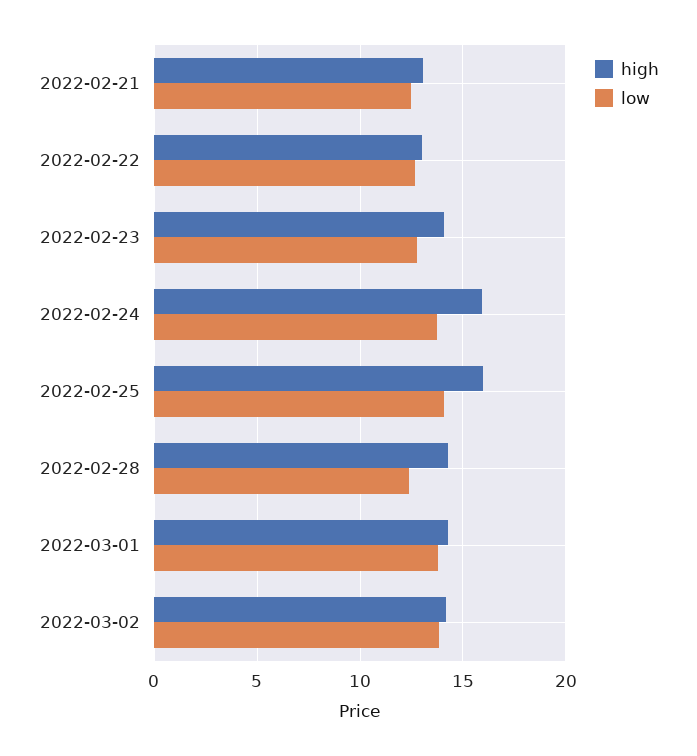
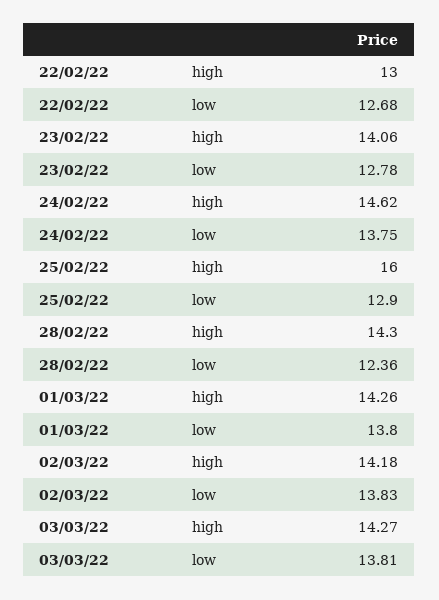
high, 2022-02-21: 13 -> none
low, 2022-02-21: 12.5 -> none
high, 2022-02-24: 16 -> 14.62
low, 2022-02-25: 14 -> 12.9
high, 03/03/22: none -> 14.27
low, 03/03/22: none -> 13.81

